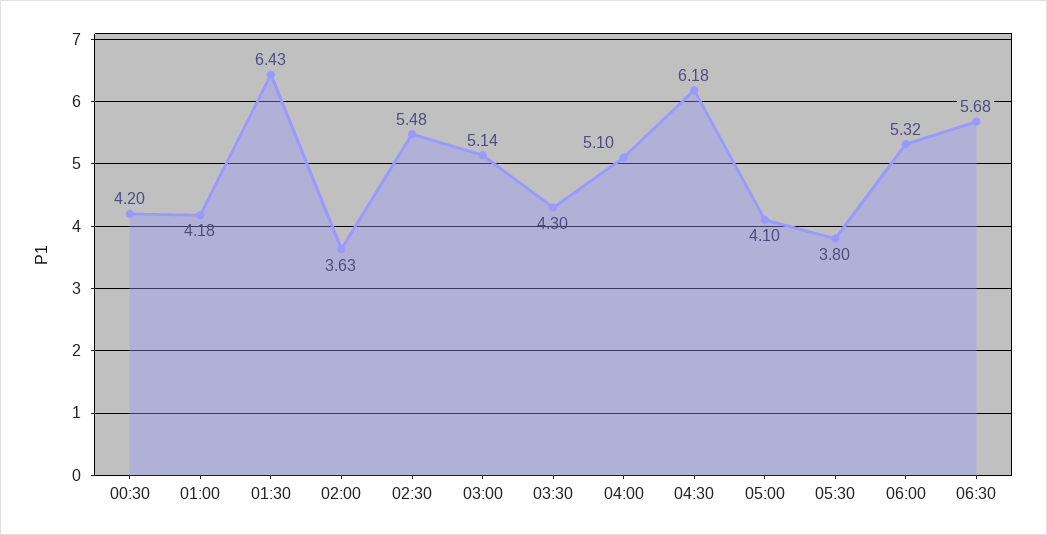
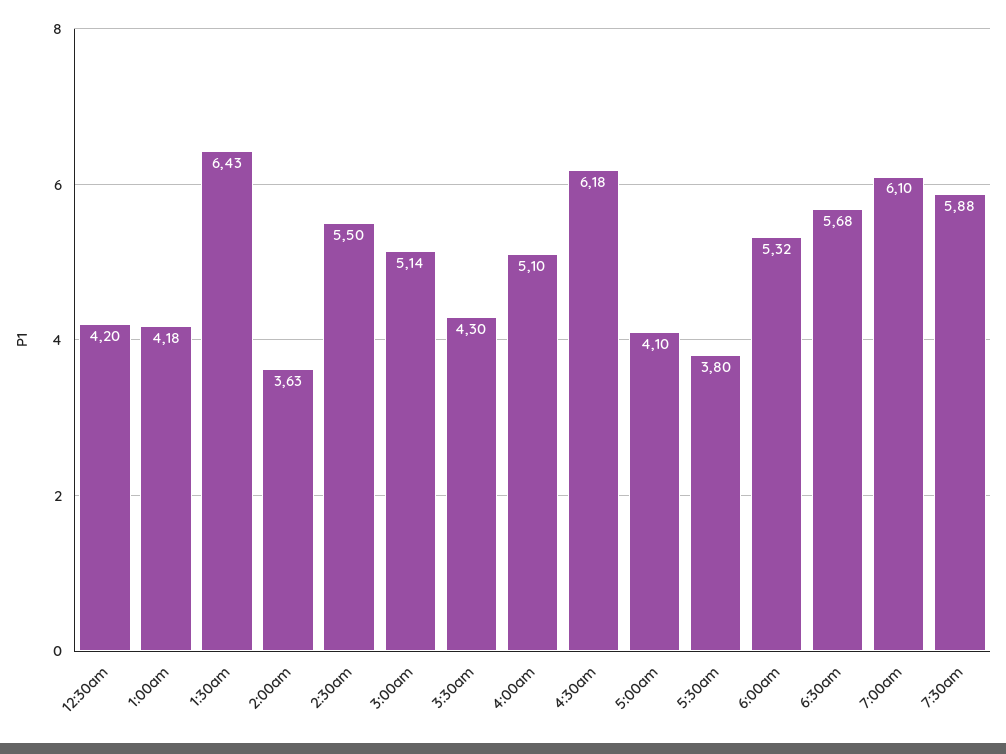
02:30: 5.48 -> 5.5
7:00am: none -> 6.1
7:30am: none -> 5.88

